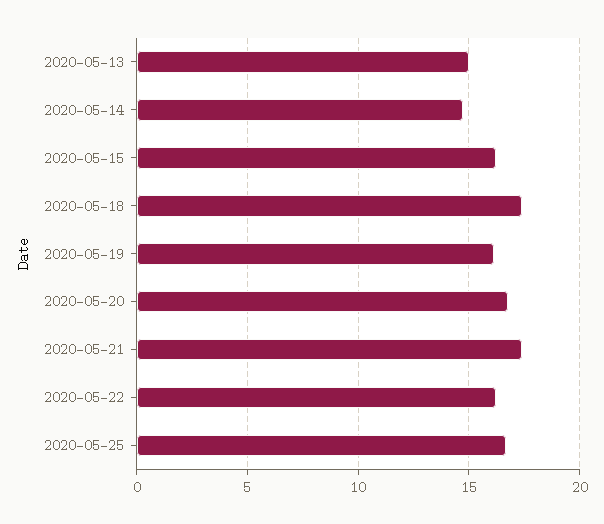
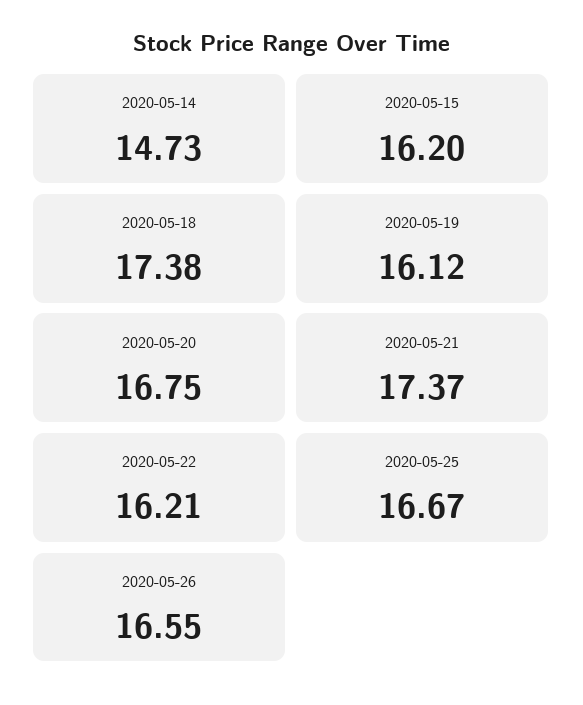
2020-05-13: 15 -> none
2020-05-26: none -> 16.55

